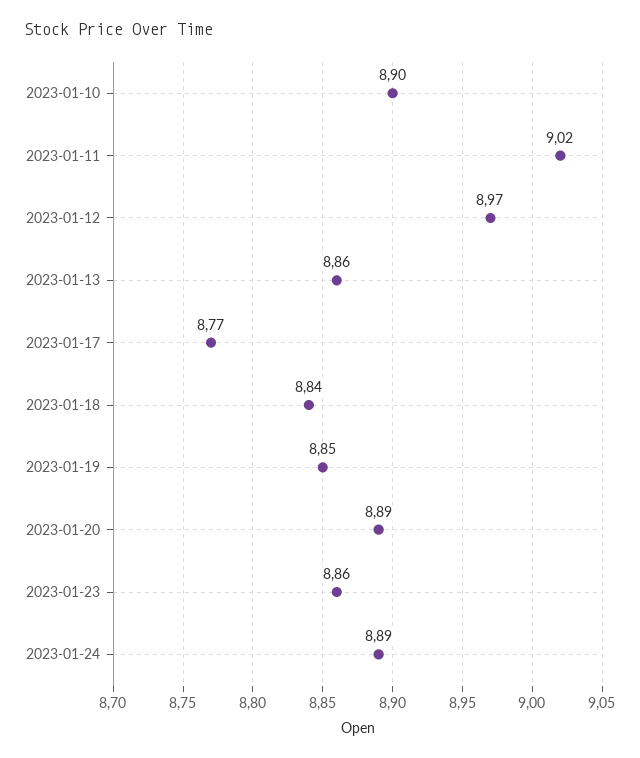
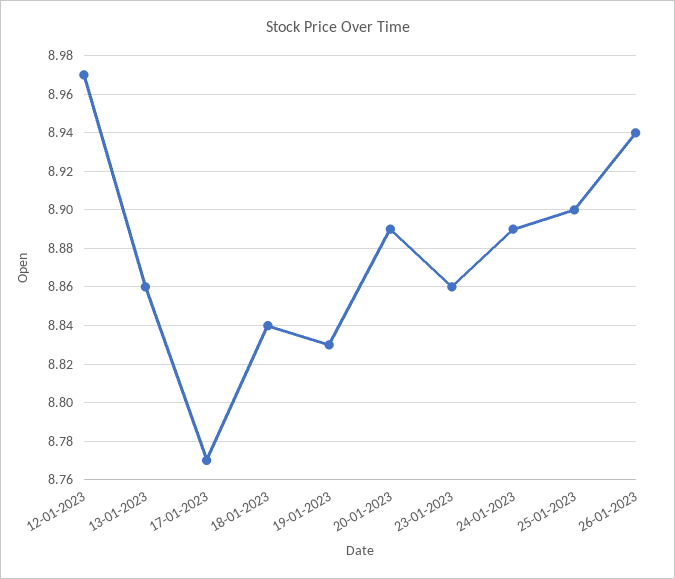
2023-01-10: 8.9 -> none
2023-01-11: 9.02 -> none
2023-01-19: 8.85 -> 8.83
25-01-2023: none -> 8.9
26-01-2023: none -> 8.94

